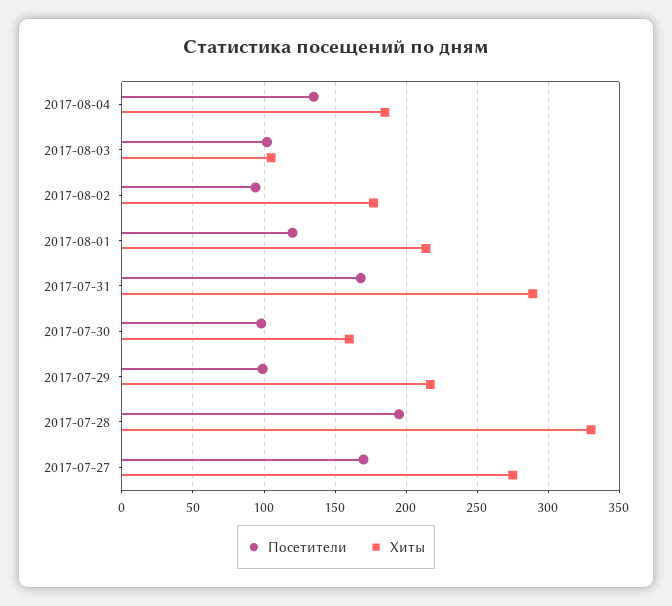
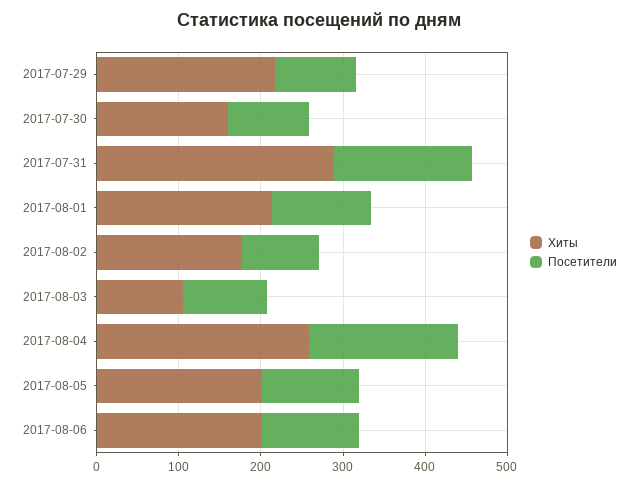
Посетители, 2017-08-04: 135 -> 180
Хиты, 2017-08-04: 185 -> 260
Посетители, 2017-07-28: 195 -> none
Хиты, 2017-07-28: 330 -> none
Посетители, 2017-07-27: 170 -> none
Хиты, 2017-07-27: 275 -> none
Хиты, 2017-08-05: none -> 200
Посетители, 2017-08-05: none -> 120
Хиты, 2017-08-06: none -> 200
Посетители, 2017-08-06: none -> 120

